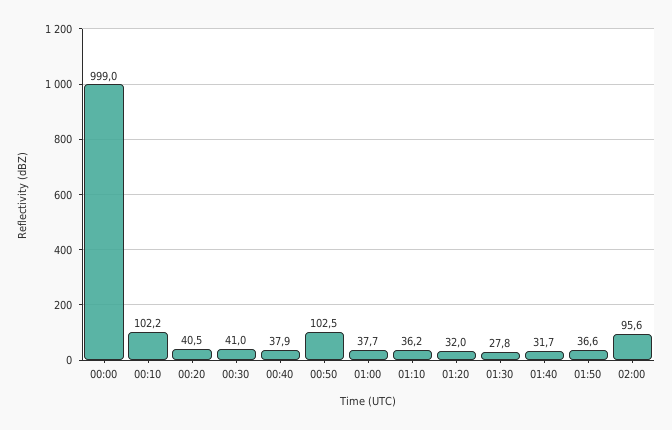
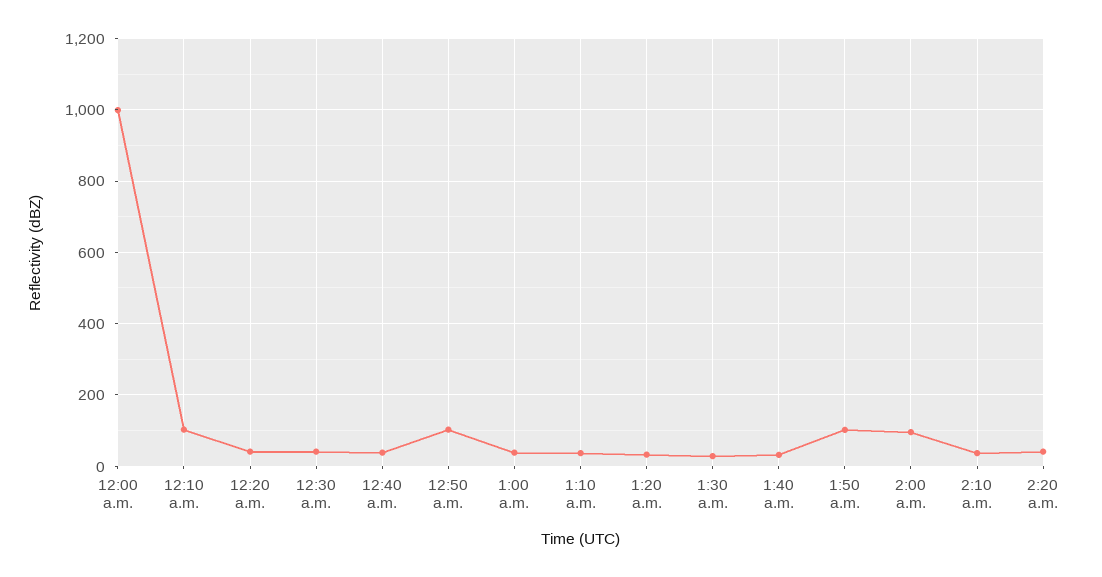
01:50: 36.6 -> 100
2:10 a.m.: none -> 40
2:20 a.m.: none -> 40

